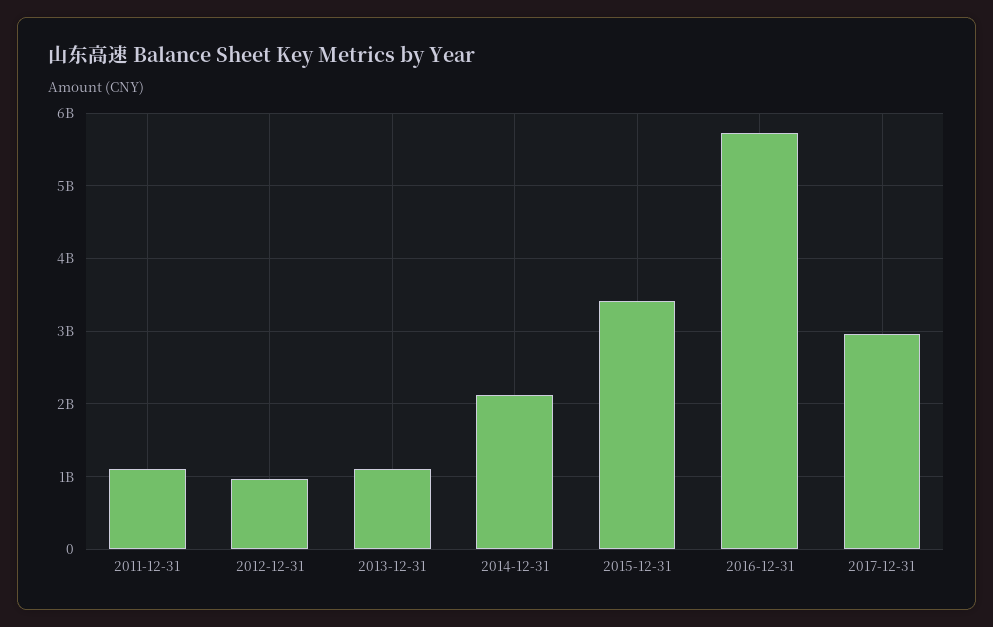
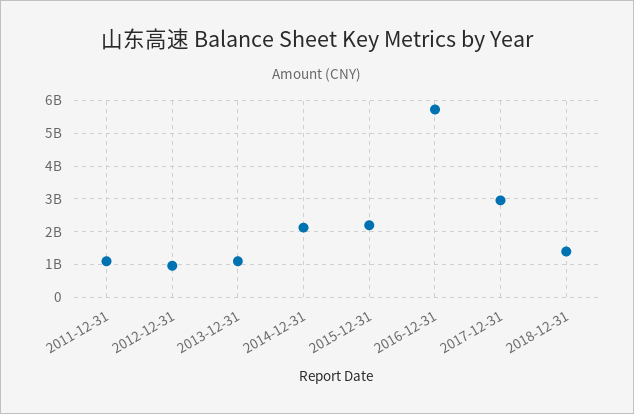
2015-12-31: 3400000000 -> 2200000000
2018-12-31: none -> 1400000000

